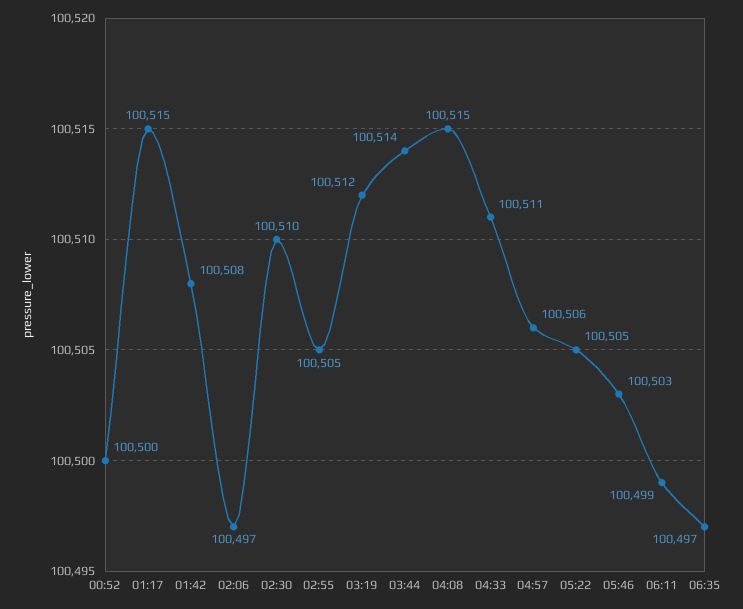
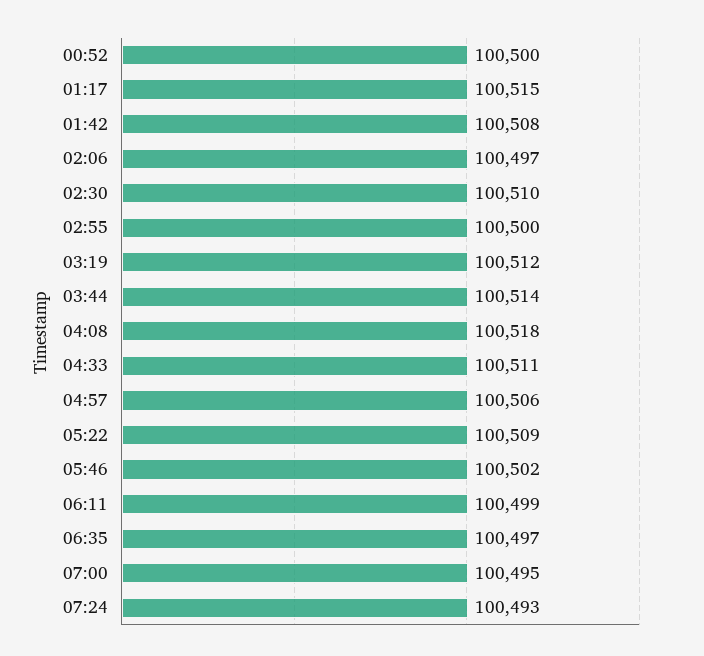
02:55: 100505 -> 100500
04:08: 100515 -> 100518
05:22: 100505 -> 100509
05:46: 100503 -> 100502
07:00: none -> 100495
07:24: none -> 100493

